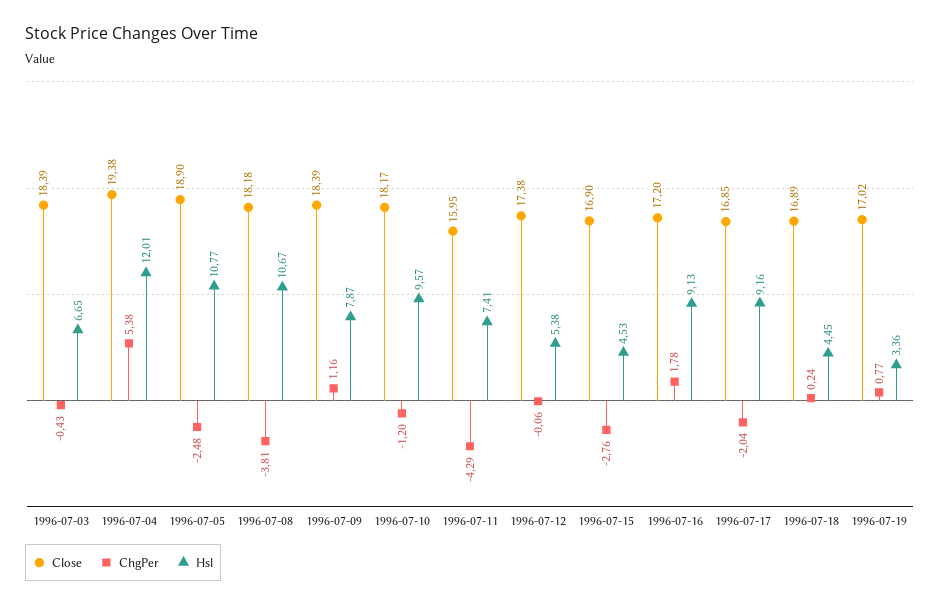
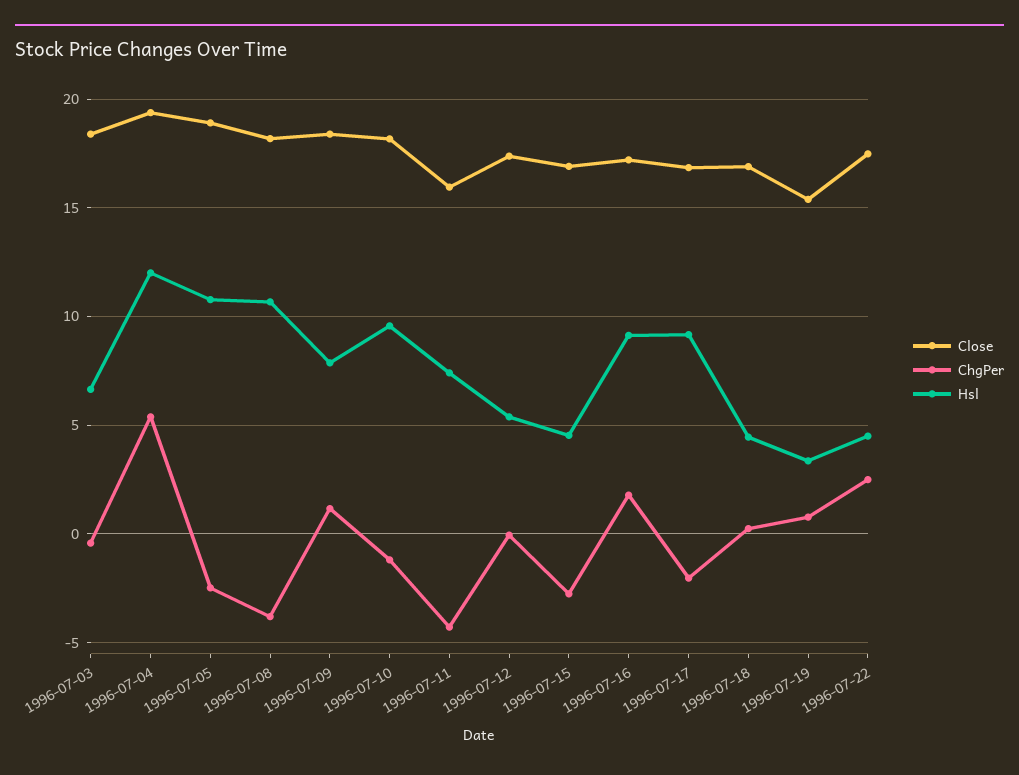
Close, 1996-07-19: 17.02 -> 15.5
Close, 1996-07-22: none -> 17.5
ChgPer, 1996-07-22: none -> 2.5
Hsl, 1996-07-22: none -> 4.5

